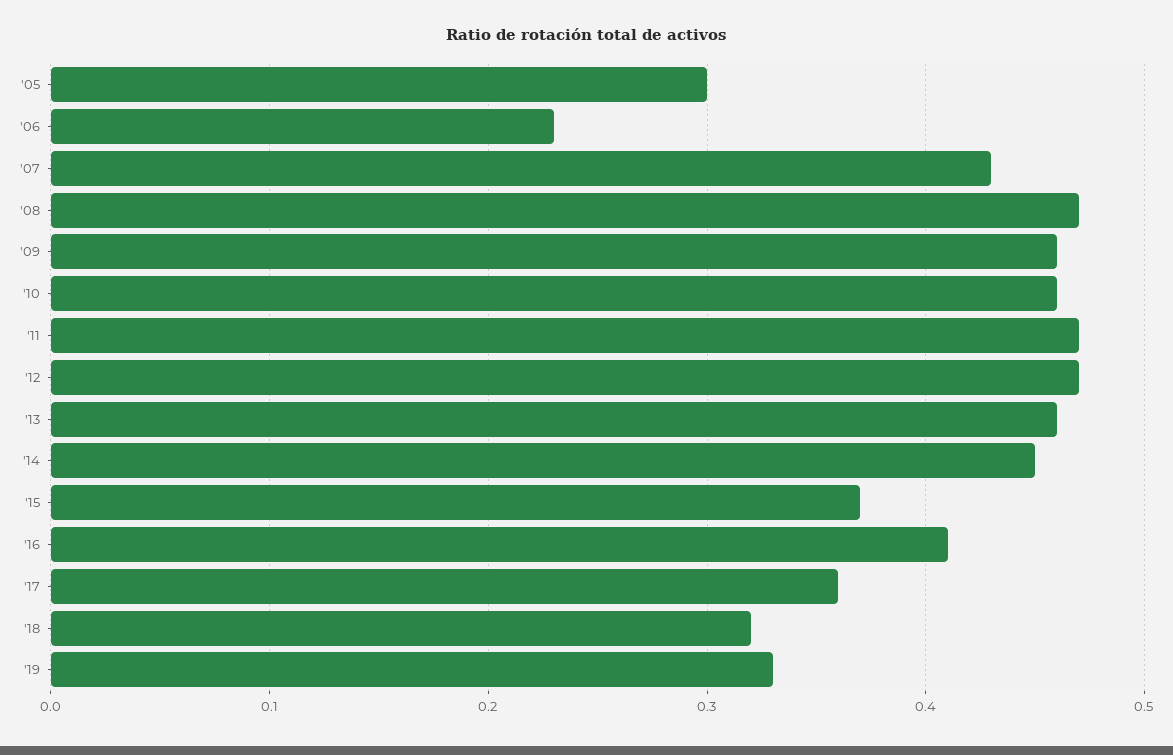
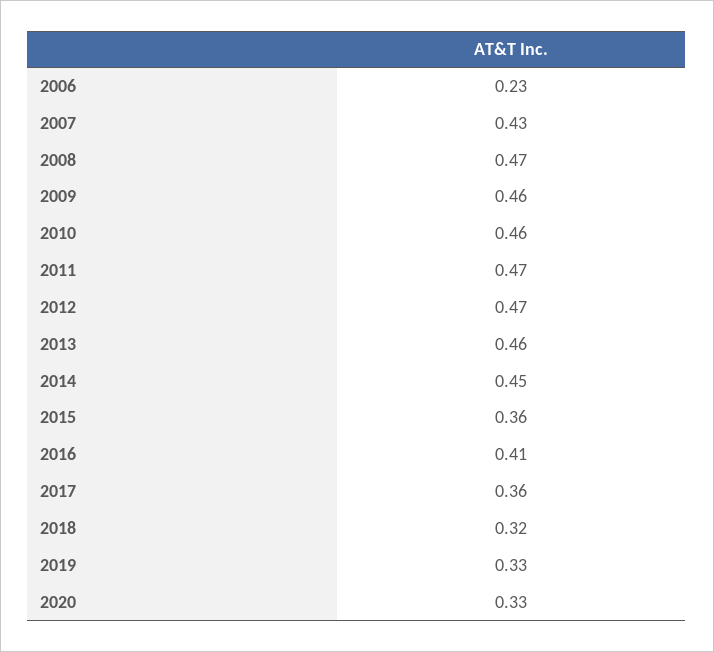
'05: 0.3 -> none
'15: 0.37 -> 0.36
2020: none -> 0.33

